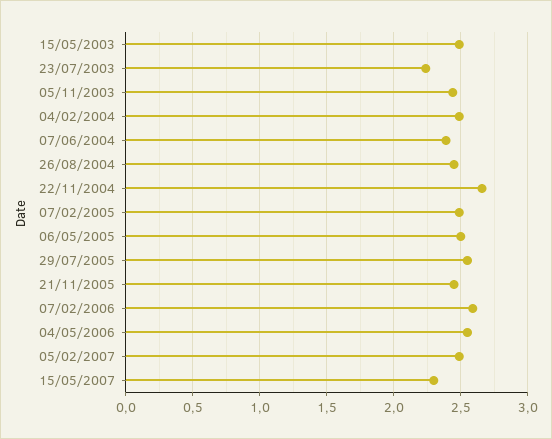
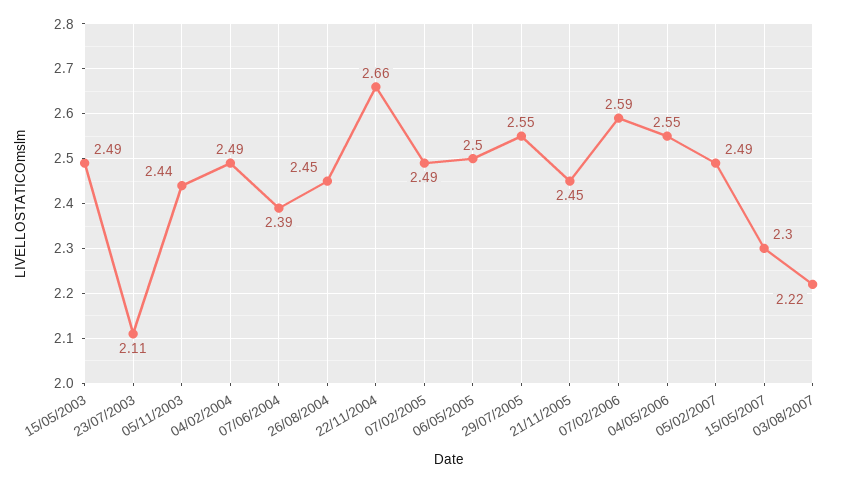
23/07/2003: 2.25 -> 2.11
03/08/2007: none -> 2.22

